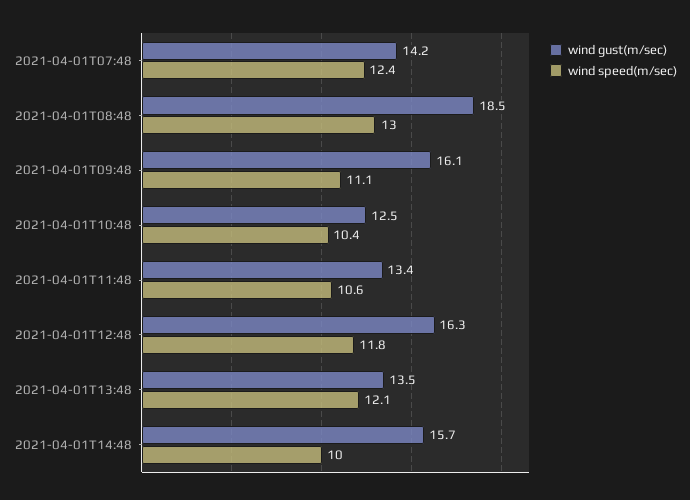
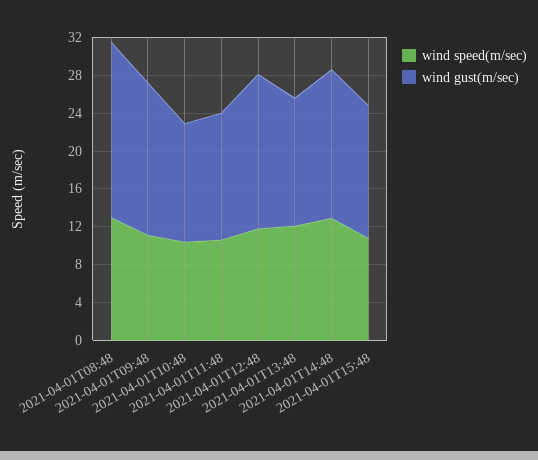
wind gust(m/sec), 2021-04-01T07:48: 14.2 -> none
wind speed(m/sec), 2021-04-01T07:48: 12.4 -> none
wind speed(m/sec), 2021-04-01T14:48: 10 -> 13
wind speed(m/sec), 2021-04-01T15:48: none -> 11
wind gust(m/sec), 2021-04-01T15:48: none -> 14

